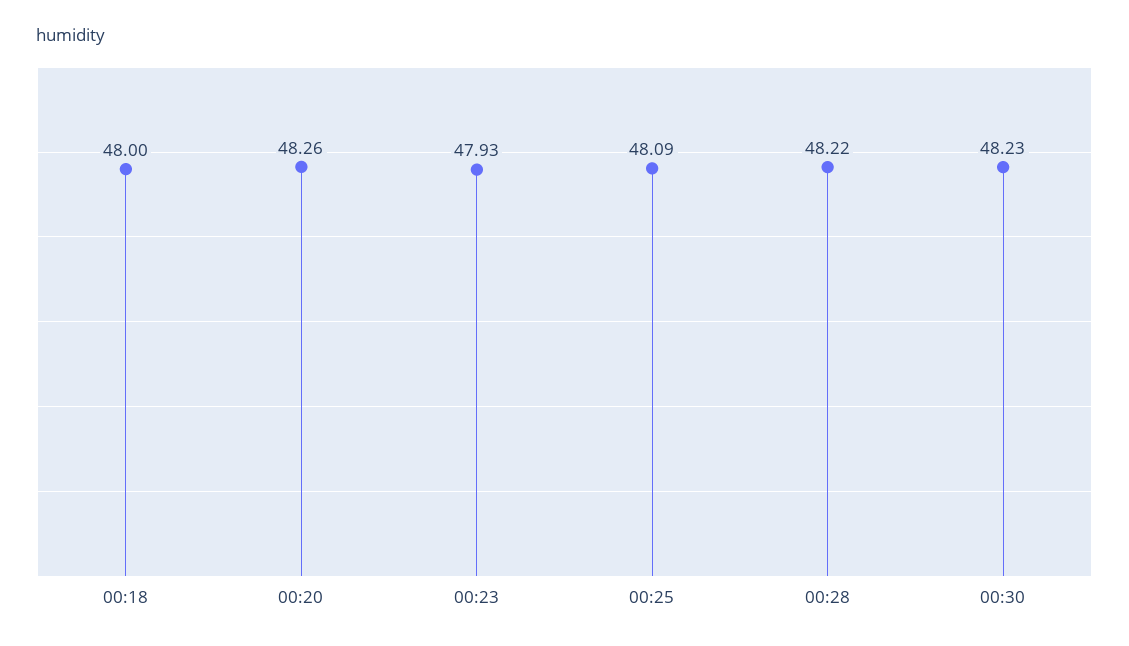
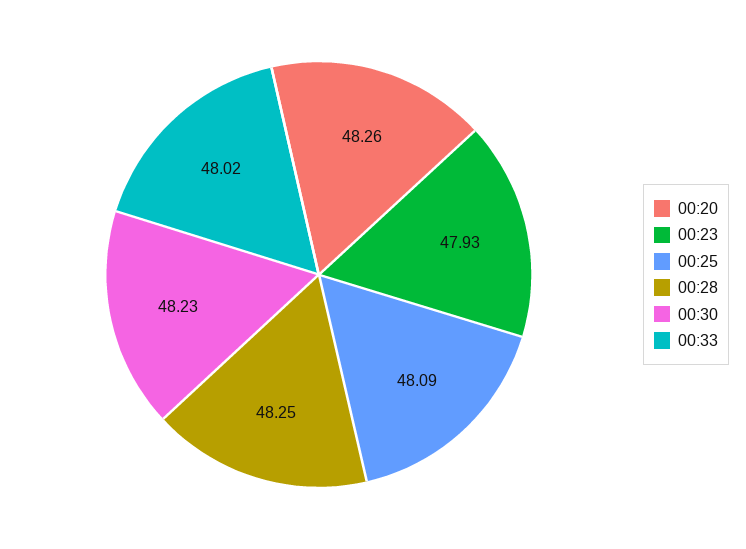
00:18: 48 -> none
00:28: 48.22 -> 48.25
00:33: none -> 48.02

